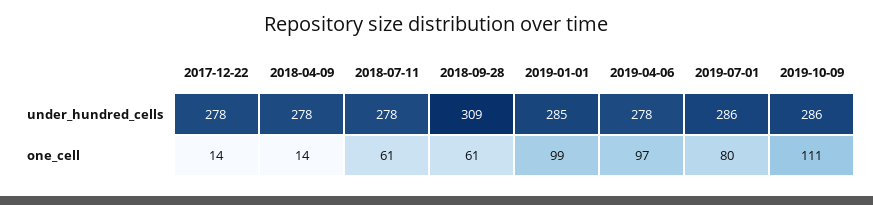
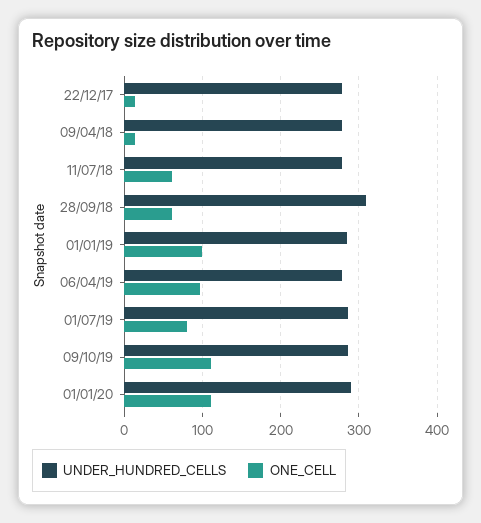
under_hundred_cells, 01/01/20: none -> 290
one_cell, 01/01/20: none -> 110

